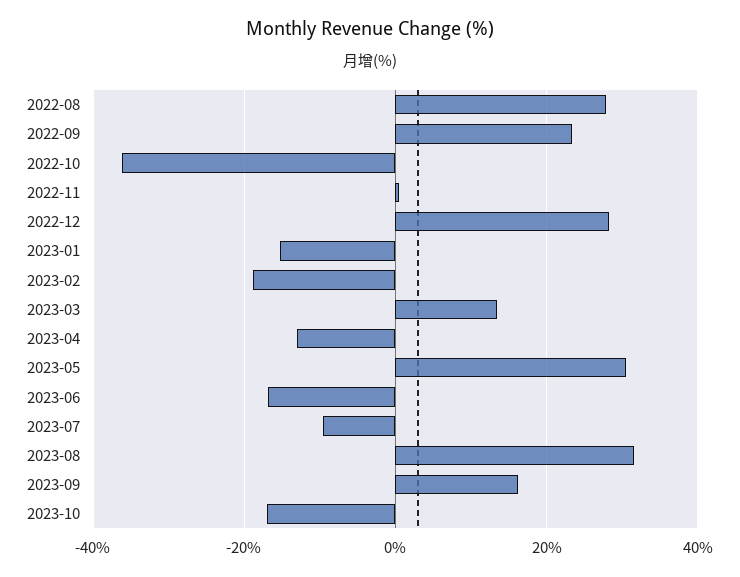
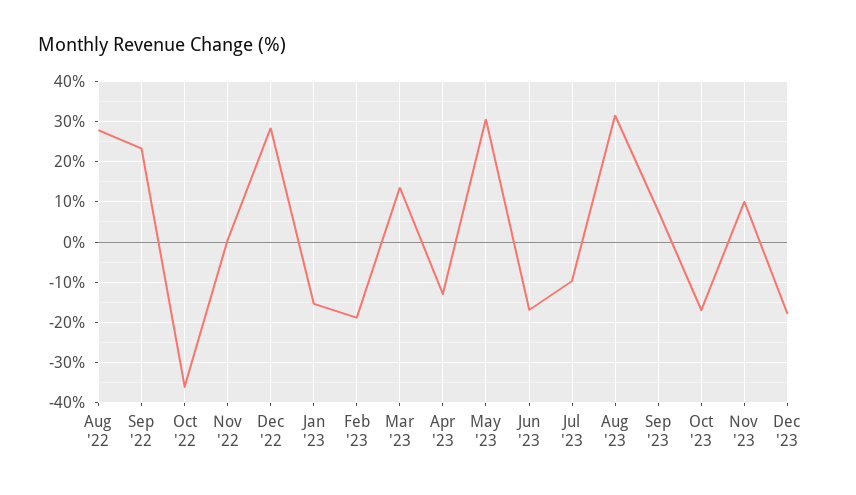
2023-09: 16 -> 8
Nov '23: none -> 10
Dec '23: none -> -18

